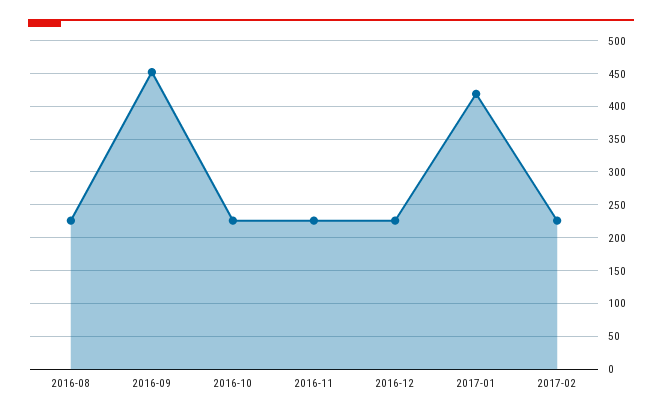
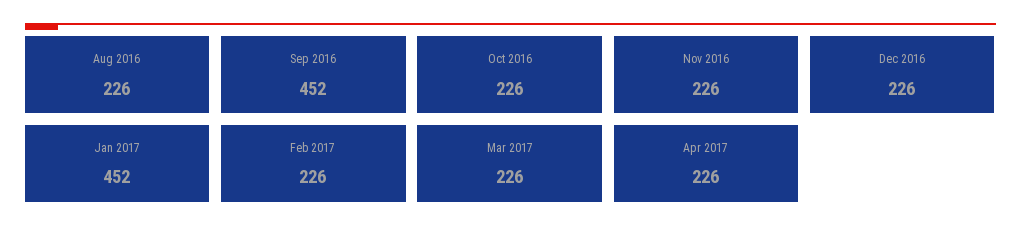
2017-01: 420 -> 452
Mar 2017: none -> 226
Apr 2017: none -> 226

